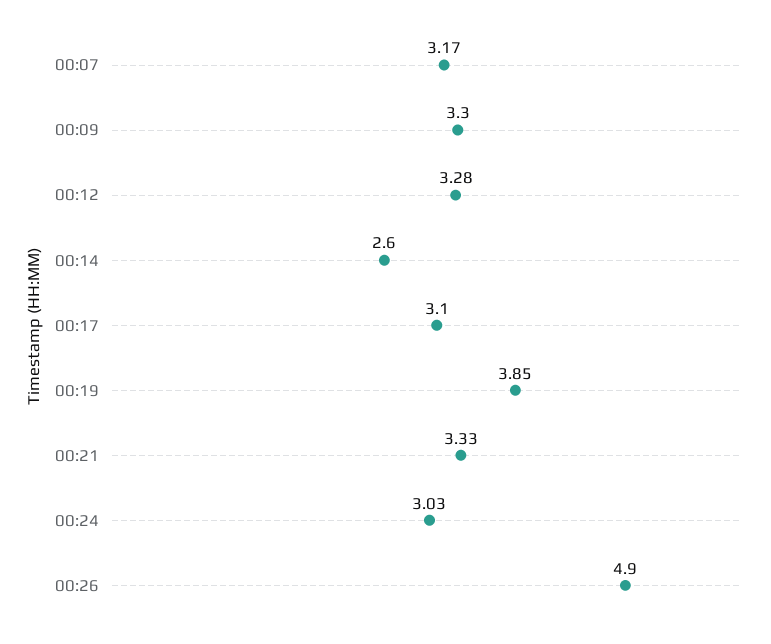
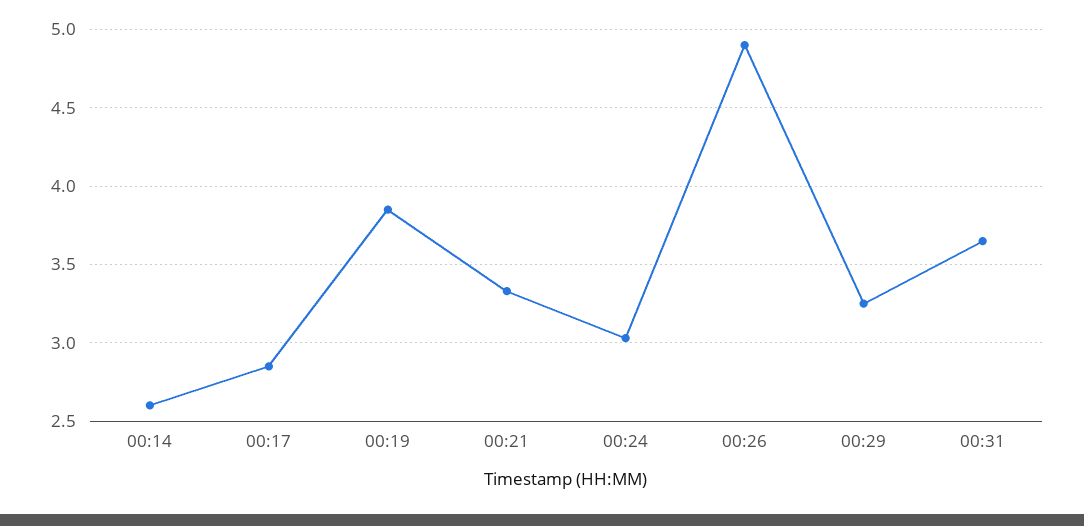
00:07: 3.17 -> none
00:09: 3.3 -> none
00:12: 3.28 -> none
00:17: 3.1 -> 2.85
00:29: none -> 3.25
00:31: none -> 3.65

